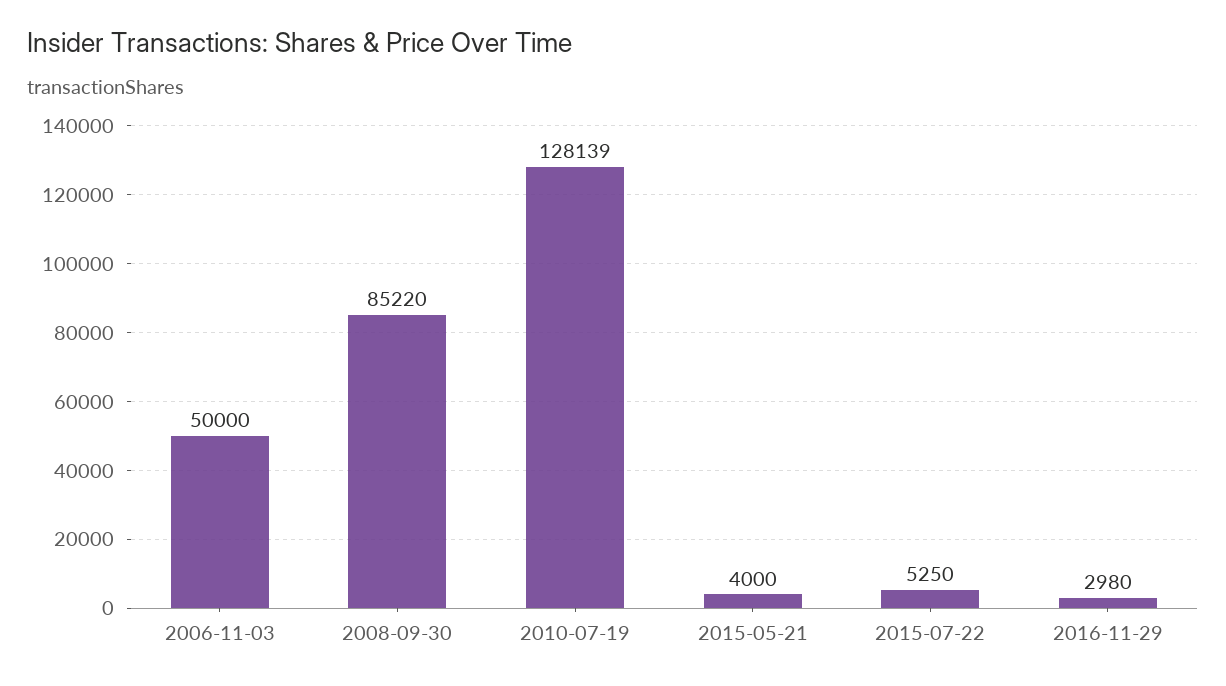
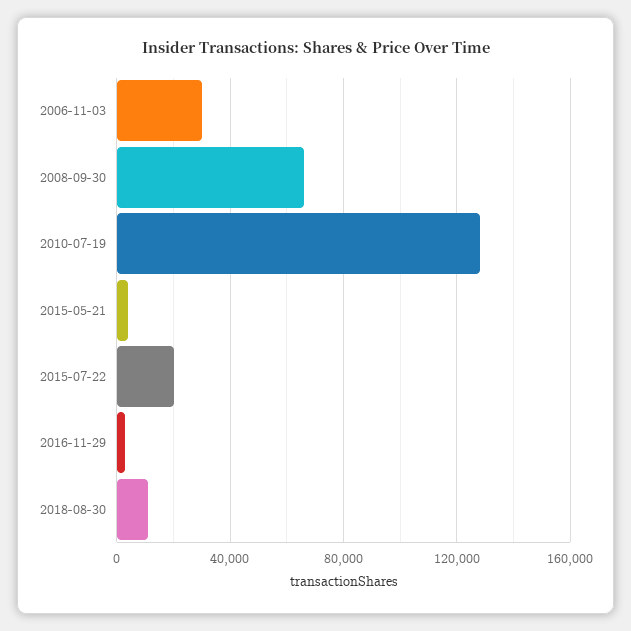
2006-11-03: 50000 -> 30000
2008-09-30: 85220 -> 65000
2015-07-22: 5250 -> 20000
2018-08-30: none -> 10000

